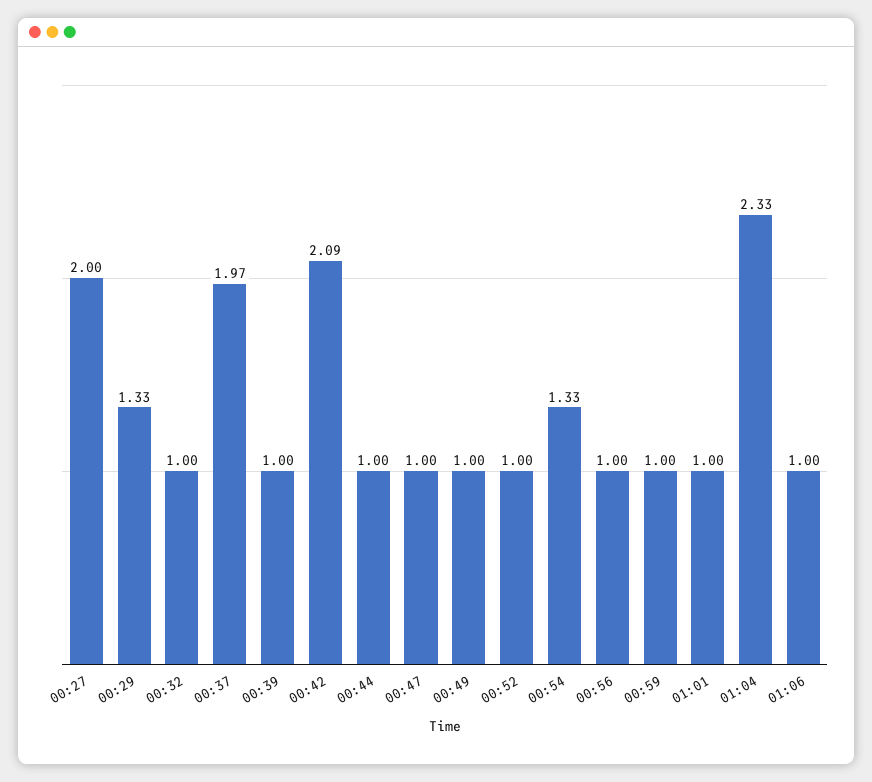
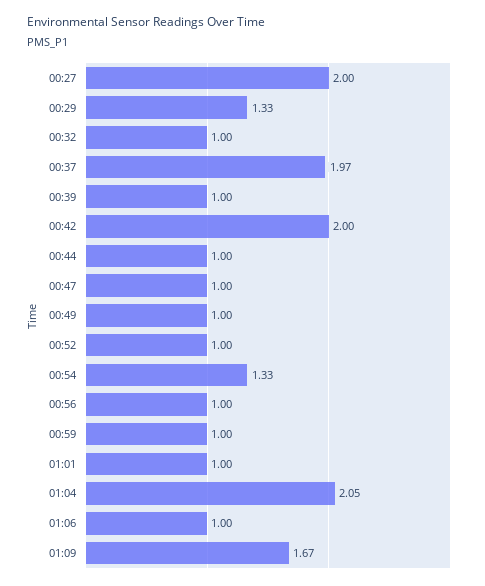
00:42: 2.09 -> 2
01:04: 2.33 -> 2.05
01:09: none -> 1.67

